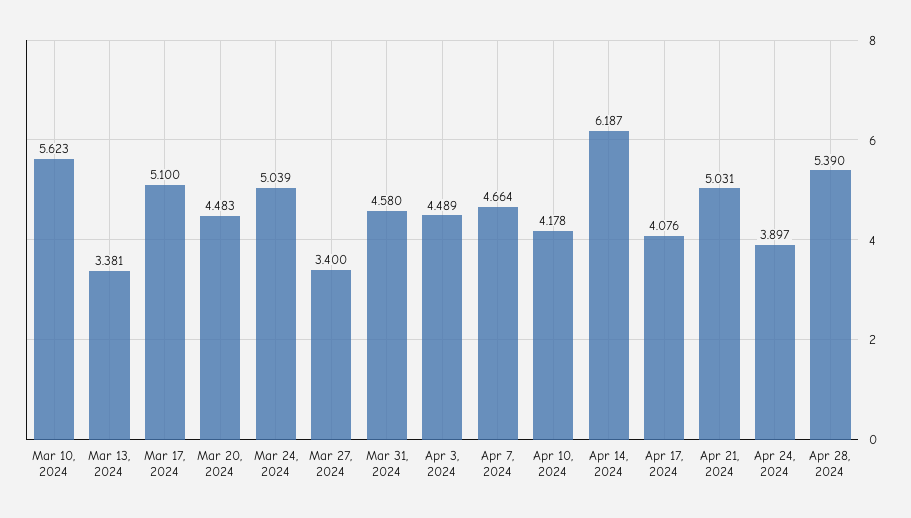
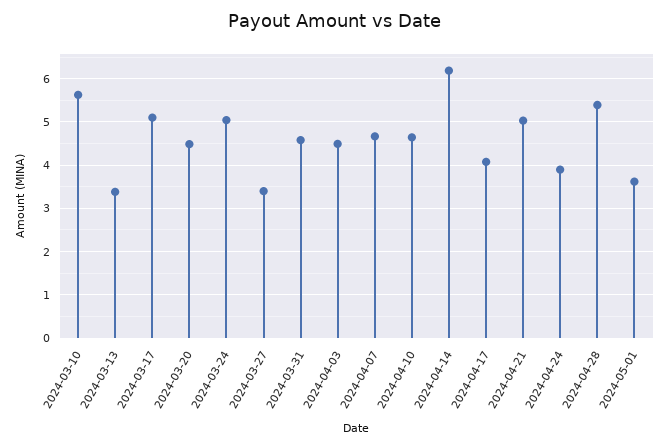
Apr 10, 2024: 4.178 -> 4.6
2024-05-01: none -> 3.6

